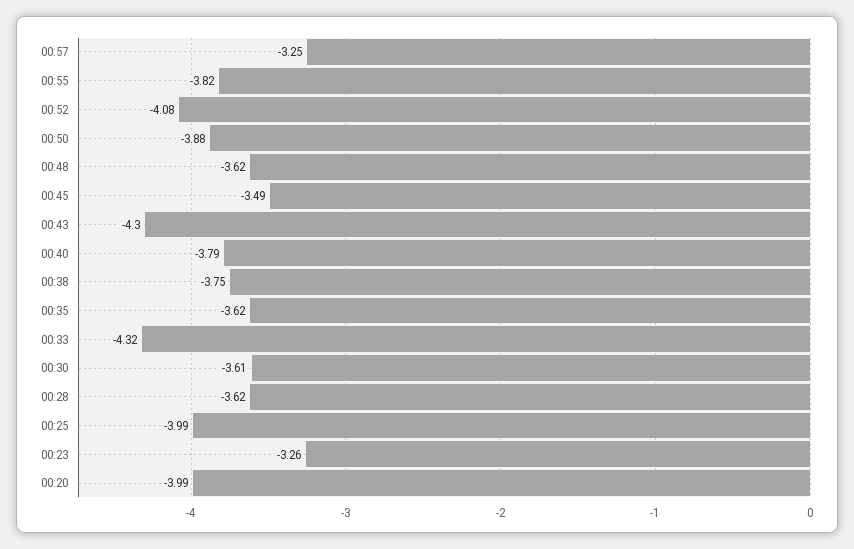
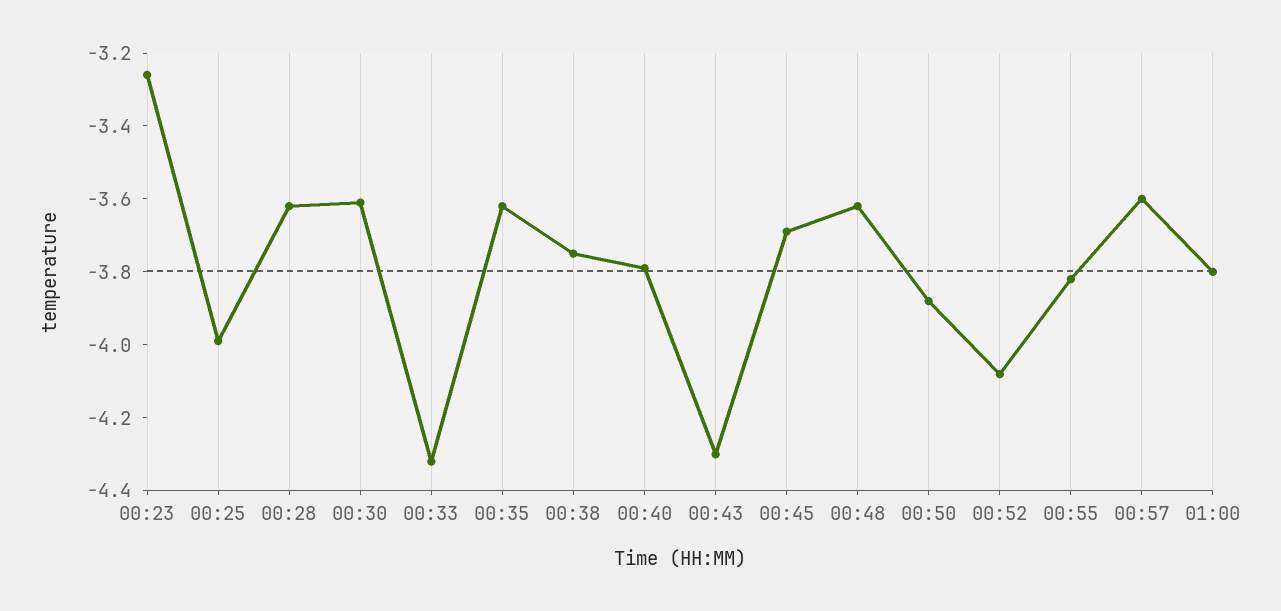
00:57: -3.25 -> -3.6
00:45: -3.49 -> -3.7
00:20: -3.99 -> none
01:00: none -> -3.8

